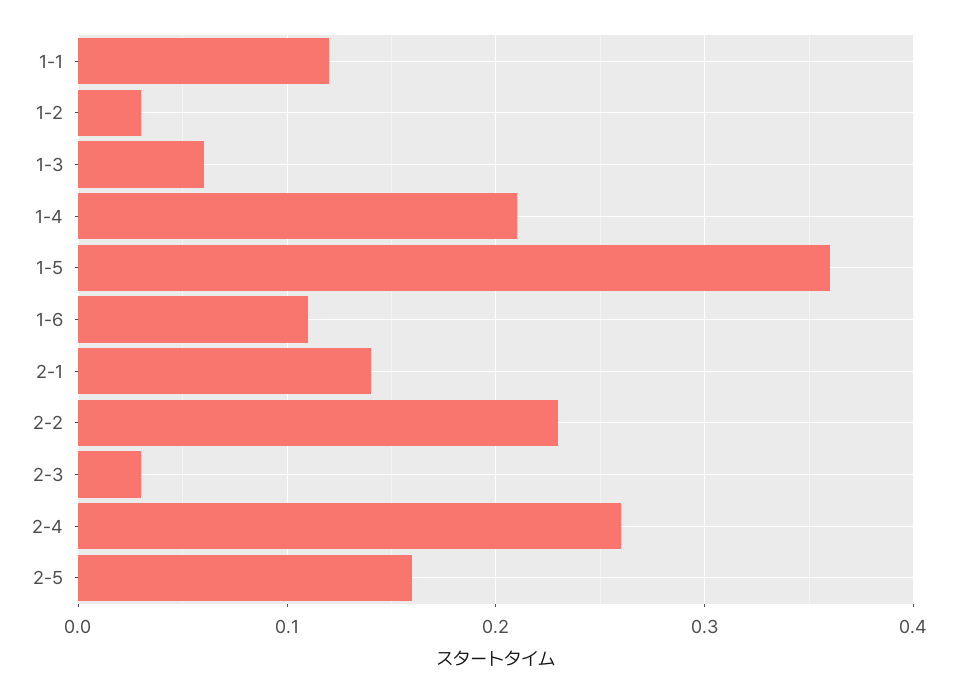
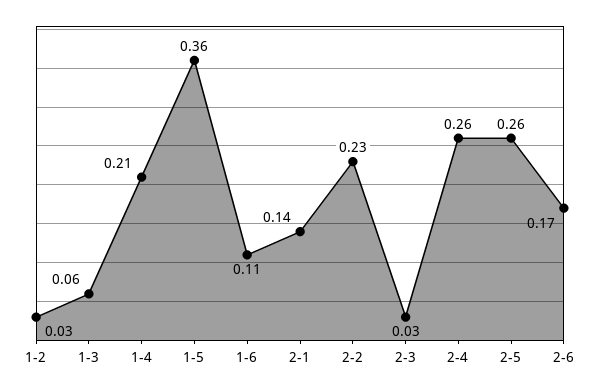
1-1: 0.12 -> none
2-5: 0.16 -> 0.26
2-6: none -> 0.17

